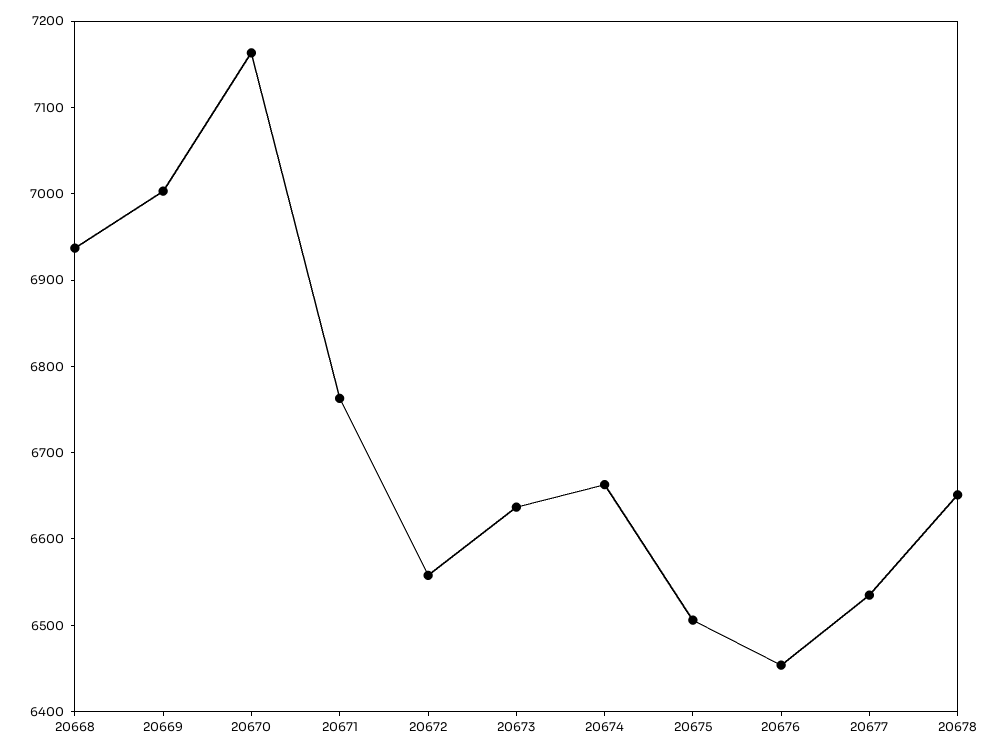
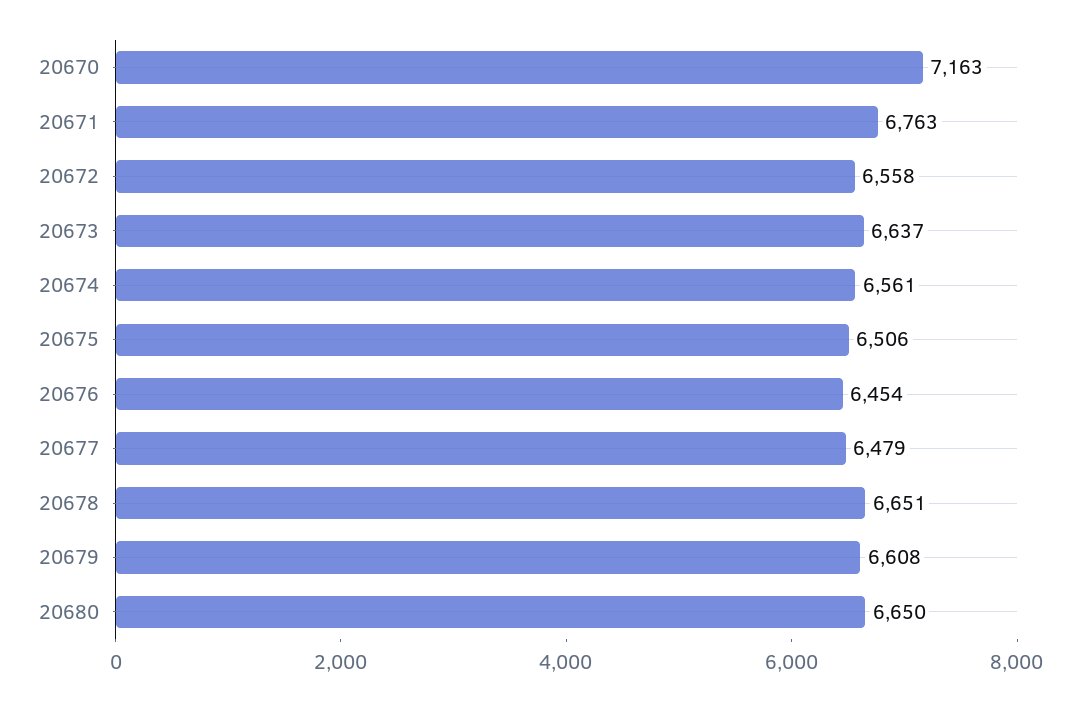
20668: 6940 -> none
20669: 7000 -> none
20674: 6660 -> 6561
20677: 6540 -> 6479
20679: none -> 6608
20680: none -> 6650

